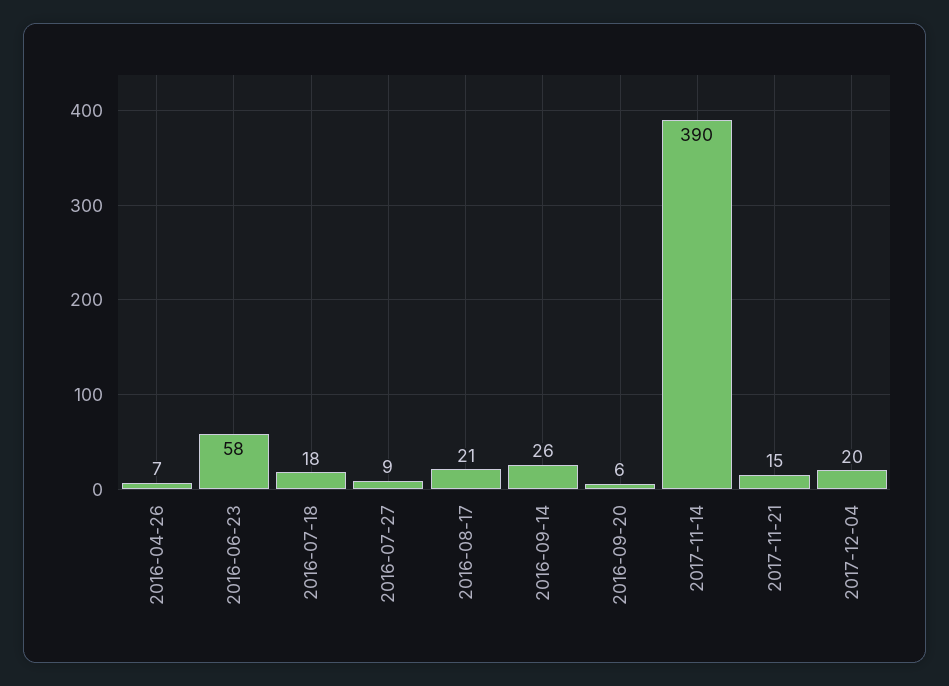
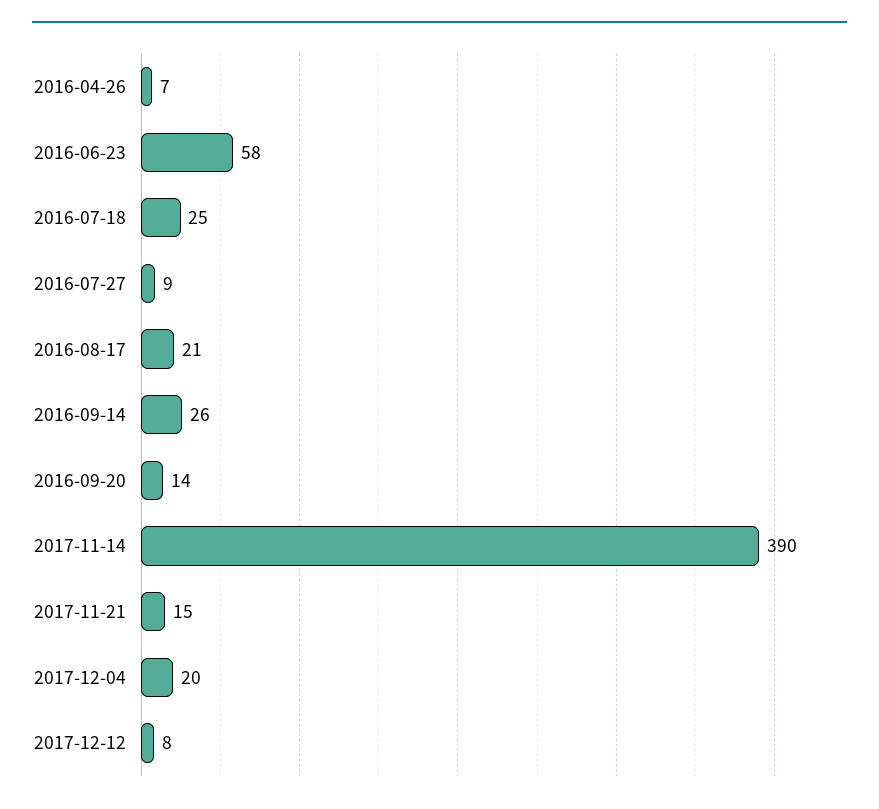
2016-07-18: 18 -> 25
2016-09-20: 6 -> 14
2017-12-12: none -> 8

